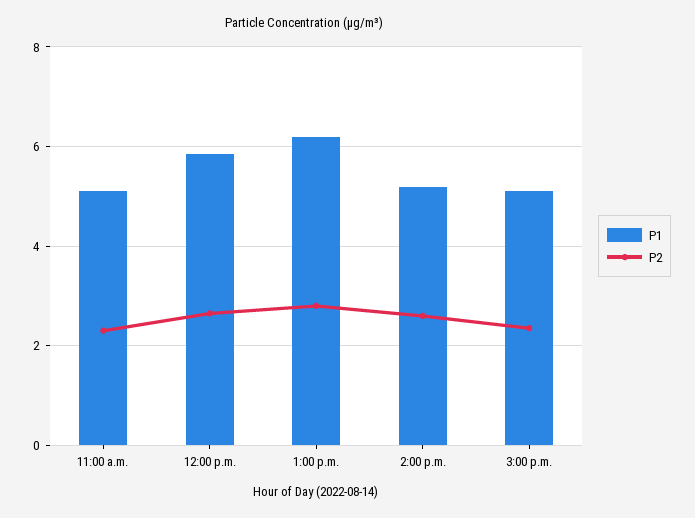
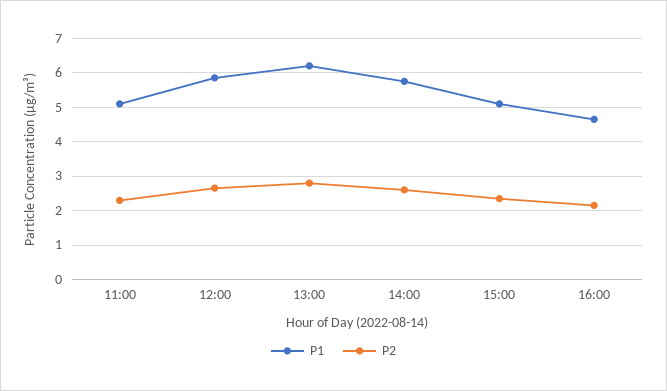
P1, 2:00 p.m.: 5.2 -> 5.8
P1, 16:00: none -> 4.6
P2, 16:00: none -> 2.2

